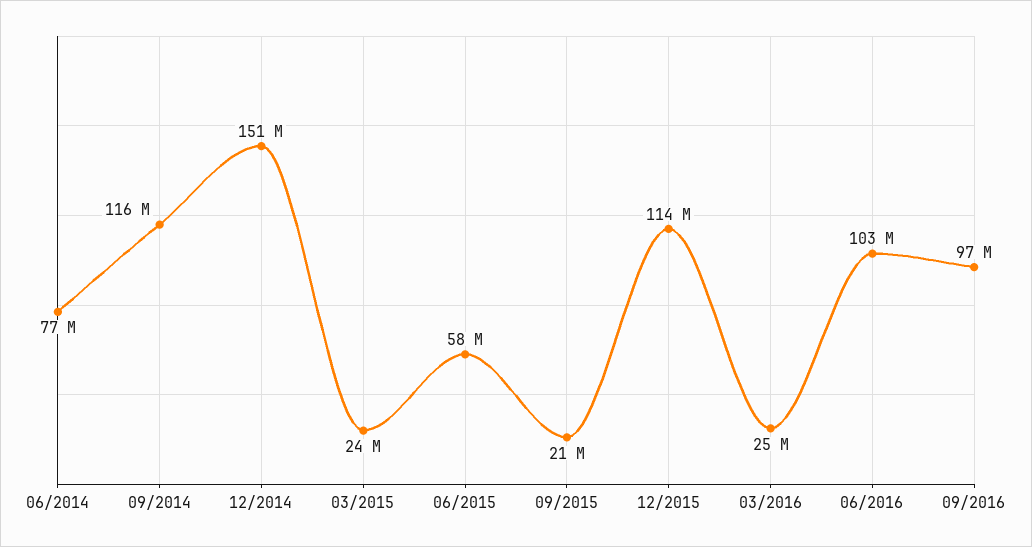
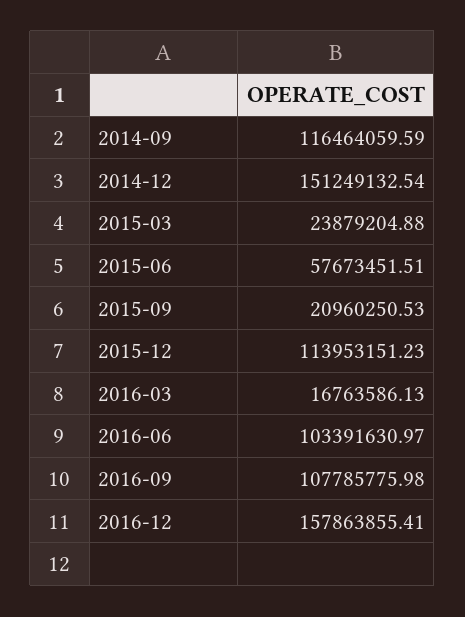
06/2014: 77000000 -> none
03/2016: 25000000 -> 16763586.13
09/2016: 97000000 -> 107785775.98
2016-12: none -> 157863855.41

